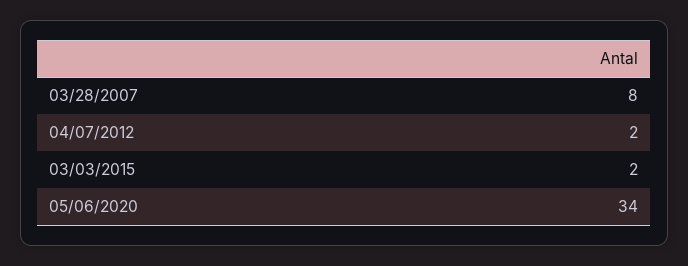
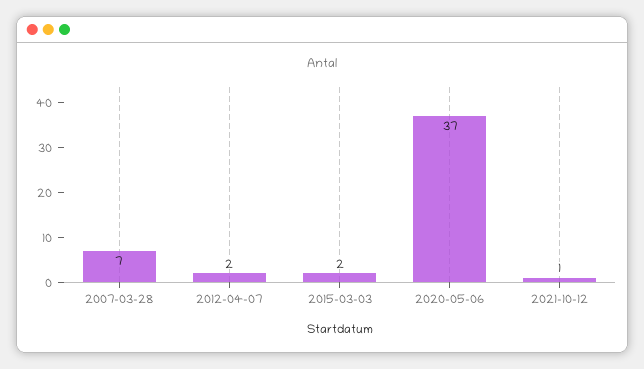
03/28/2007: 8 -> 7
05/06/2020: 34 -> 37
2021-10-12: none -> 1

